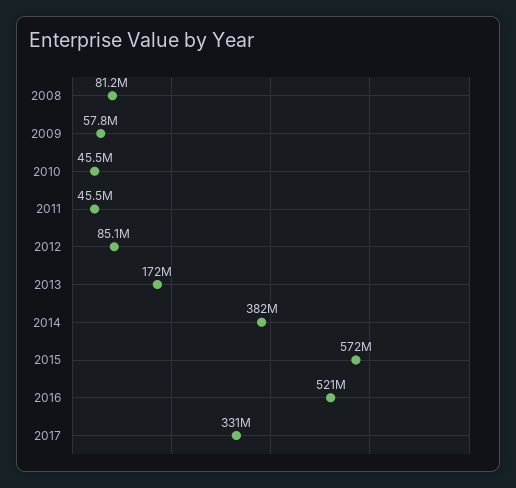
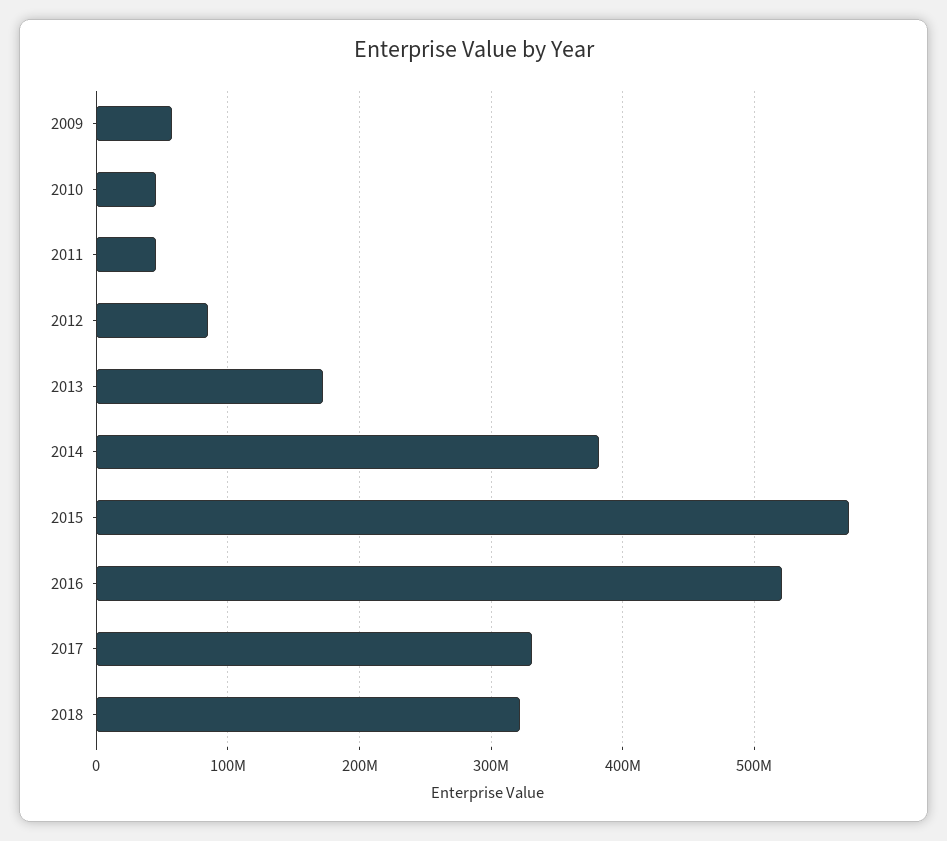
2008: 81200000 -> none
2018: none -> 320000000

